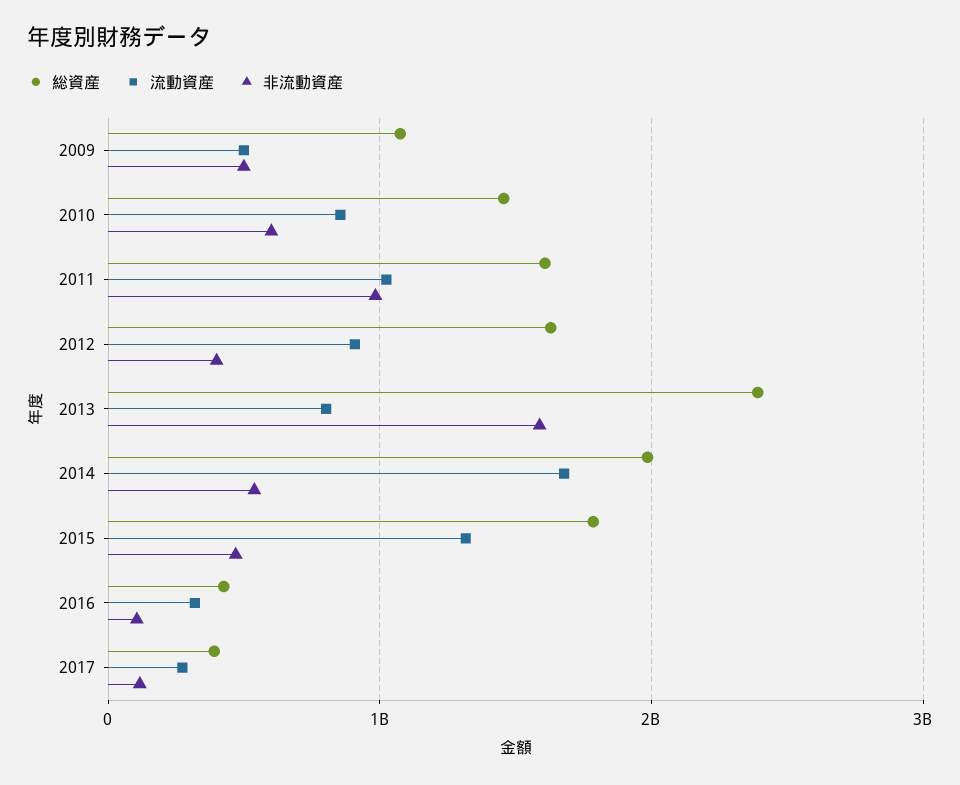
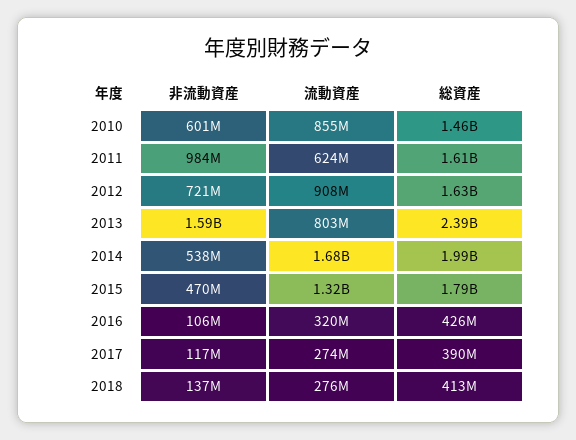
総資産, 2009: 1100000000 -> none
流動資産, 2009: 500000000 -> none
非流動資産, 2009: 500000000 -> none
流動資産, 2011: 1000000000 -> 624000000
非流動資産, 2012: 400000000 -> 721000000
非流動資産, 2018: none -> 137000000
流動資産, 2018: none -> 276000000
総資産, 2018: none -> 413000000

